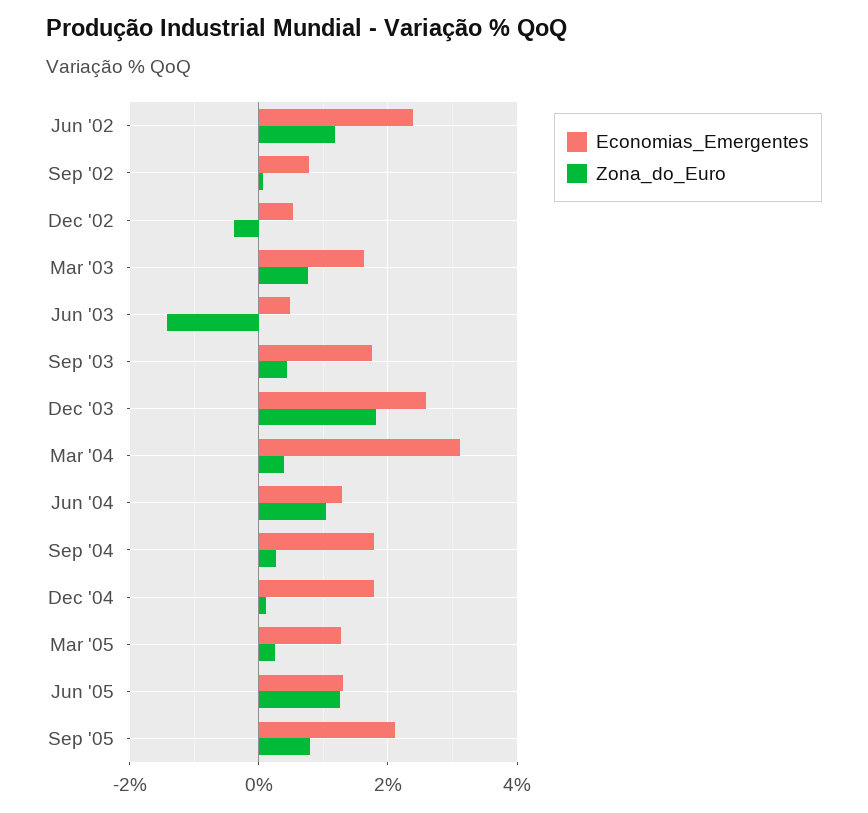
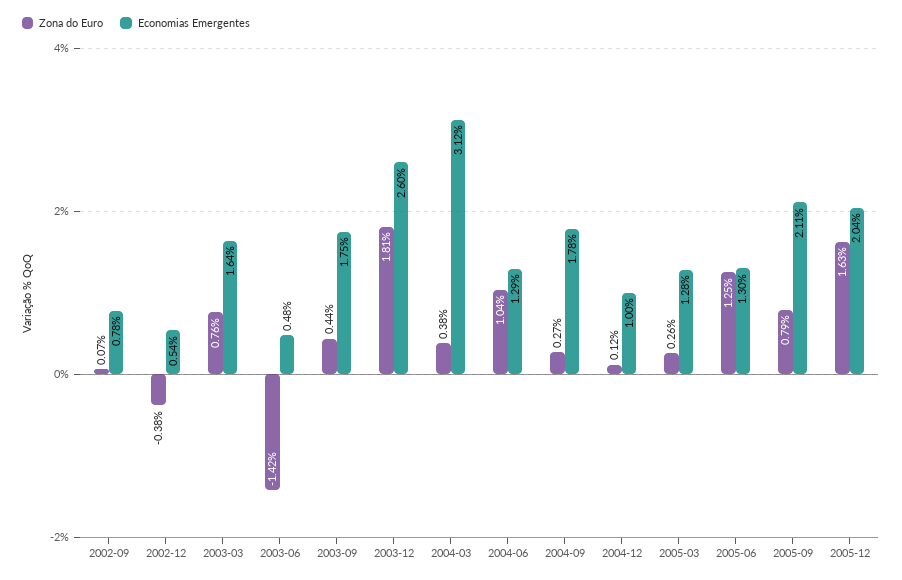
Economias_Emergentes, Jun '02: 2.4 -> none
Zona_do_Euro, Jun '02: 1.2 -> none
Economias_Emergentes, Dec '04: 1.8 -> 1
Zona_do_Euro, 2005-12: none -> 1.63
Economias_Emergentes, 2005-12: none -> 2.04

